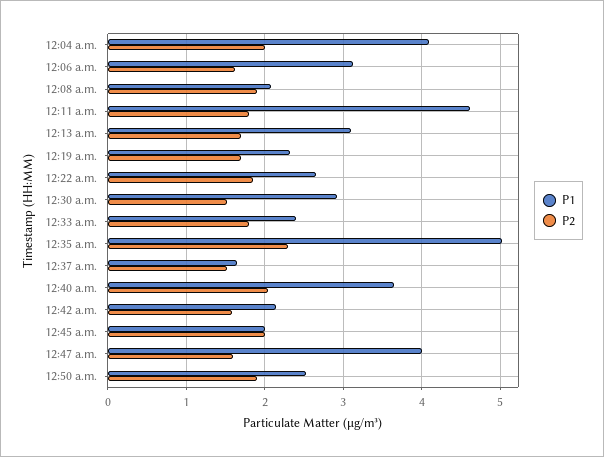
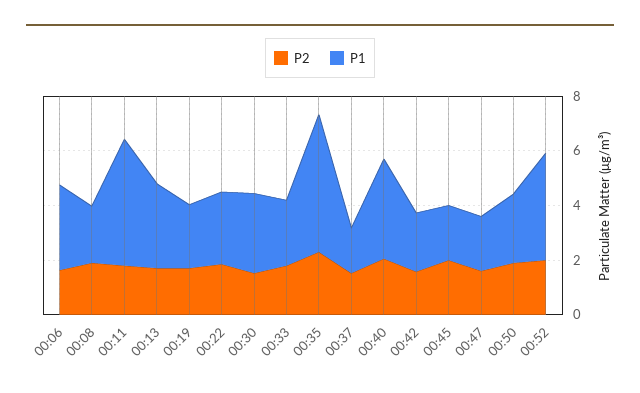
P1, 12:04 a.m.: 4.1 -> none
P2, 12:04 a.m.: 2 -> none
P1, 12:47 a.m.: 4 -> 2
P2, 00:52: none -> 2
P1, 00:52: none -> 4

